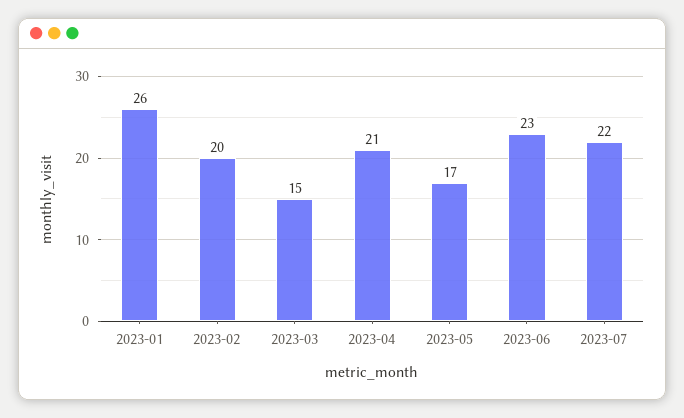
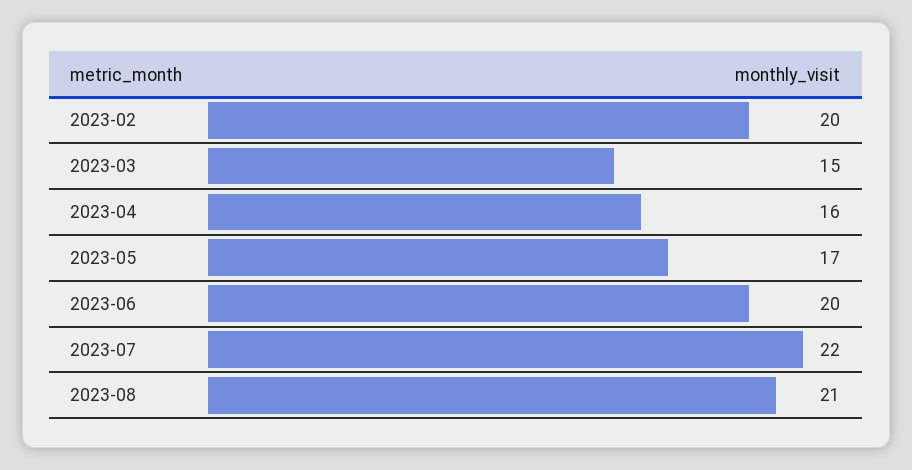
2023-01: 26 -> none
2023-04: 21 -> 16
2023-06: 23 -> 20
2023-08: none -> 21

